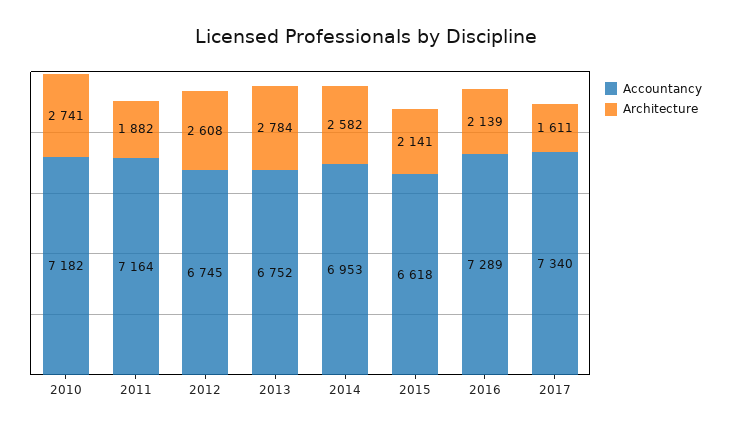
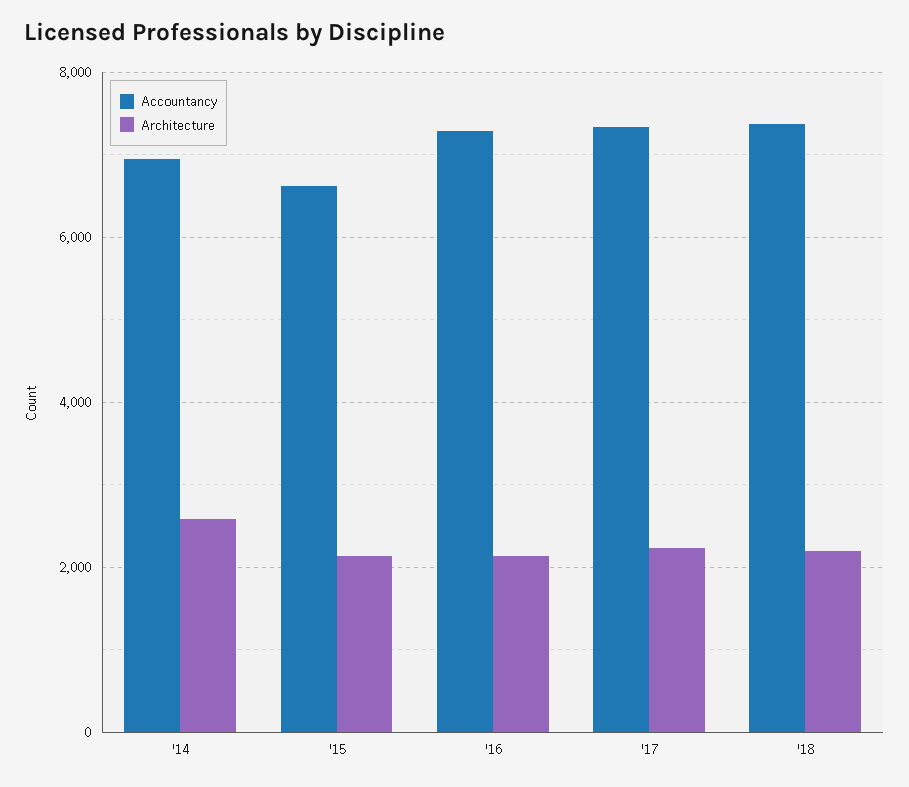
Accountancy, 2010: 7182 -> none
Architecture, 2010: 2741 -> none
Accountancy, 2011: 7164 -> none
Architecture, 2011: 1882 -> none
Accountancy, 2012: 6745 -> none
Architecture, 2012: 2608 -> none
Accountancy, 2013: 6752 -> none
Architecture, 2013: 2784 -> none
Architecture, 2017: 1611 -> 2200
Accountancy, '18: none -> 7400
Architecture, '18: none -> 2200

